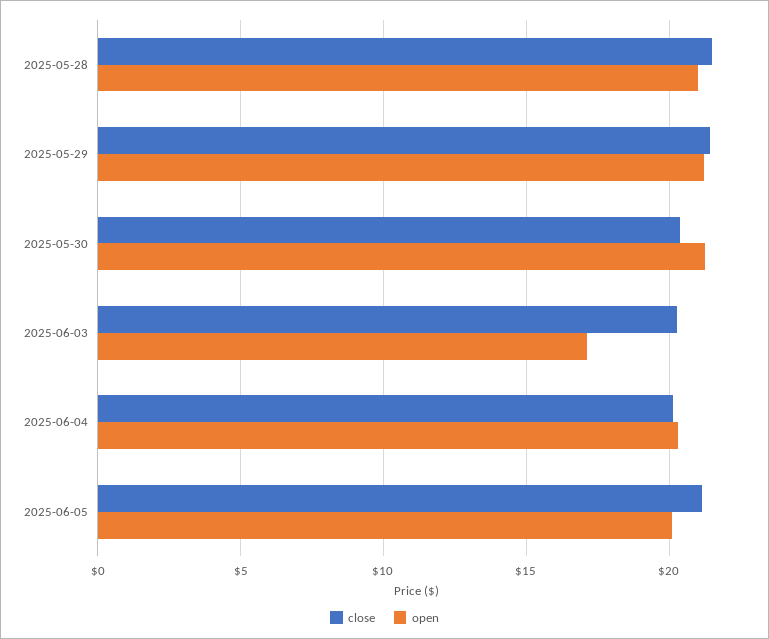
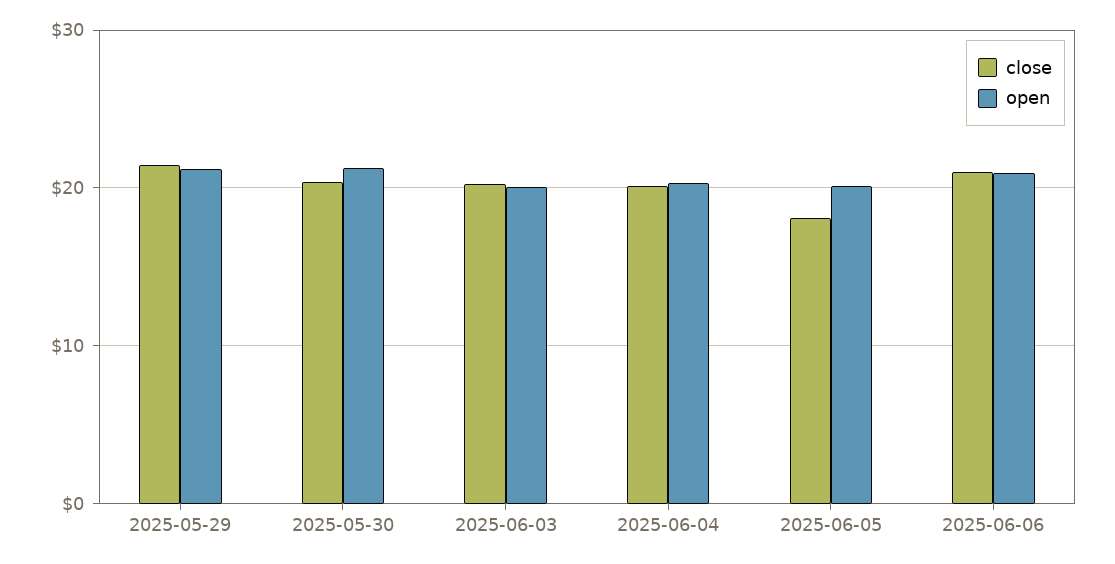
close, 2025-05-28: 21.5 -> none
open, 2025-05-28: 21 -> none
open, 2025-06-03: 17 -> 20
close, 2025-06-05: 21 -> 18
close, 2025-06-06: none -> 21
open, 2025-06-06: none -> 21

